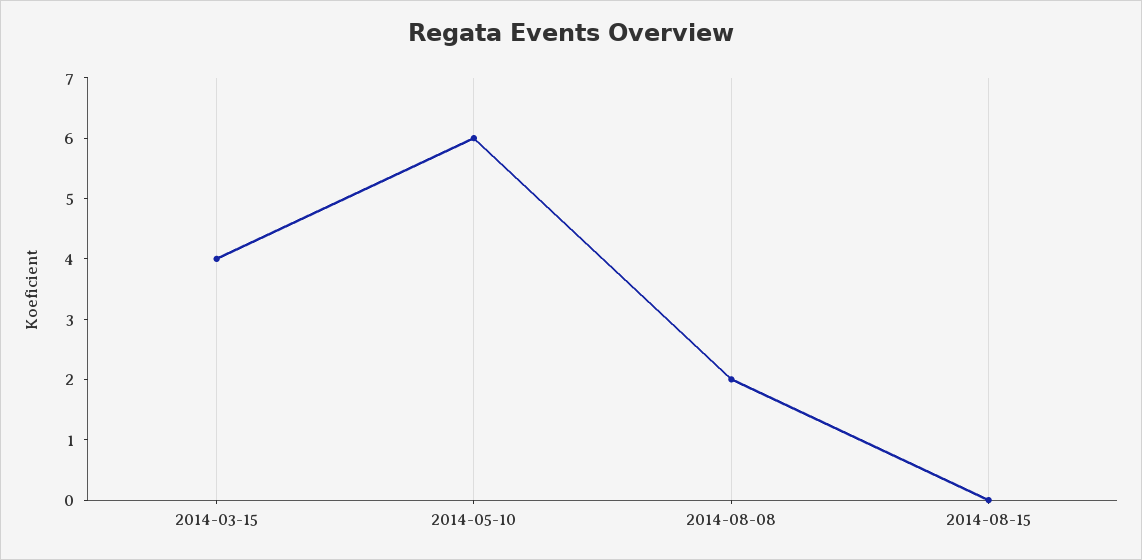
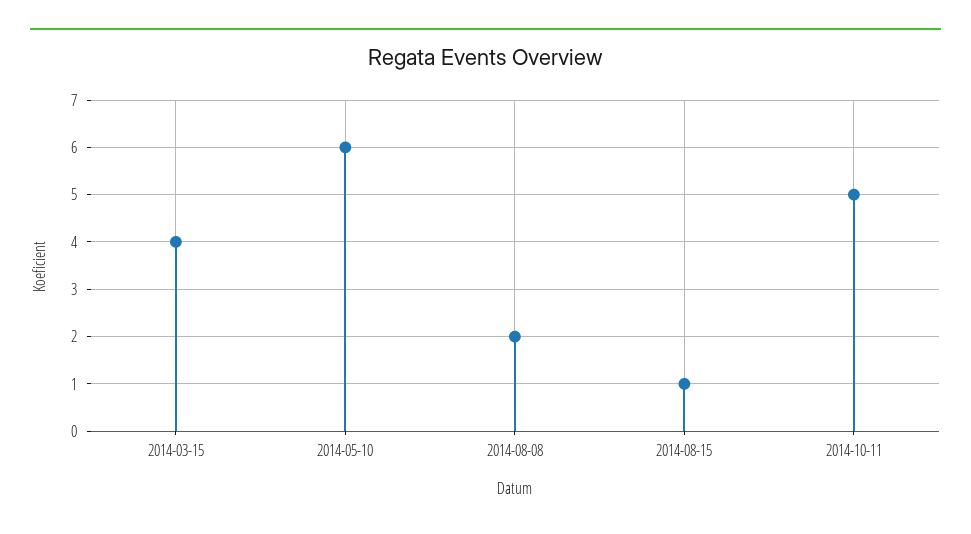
2014-08-15: 0 -> 1
2014-10-11: none -> 5

